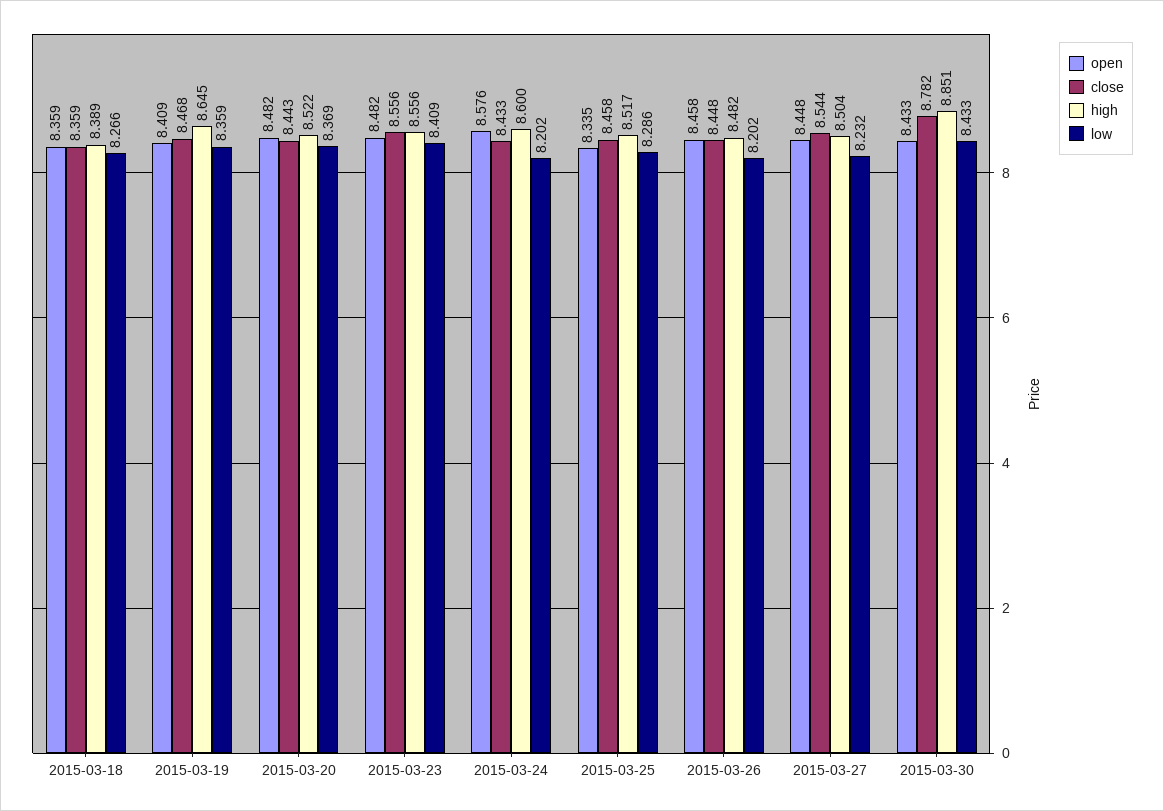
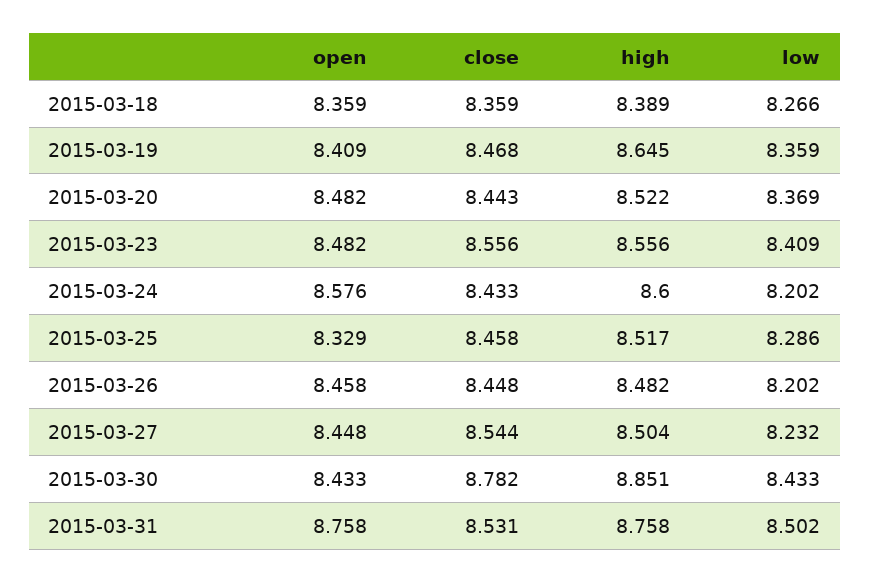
open, 2015-03-25: 8.335 -> 8.329
open, 2015-03-31: none -> 8.758
close, 2015-03-31: none -> 8.531
high, 2015-03-31: none -> 8.758
low, 2015-03-31: none -> 8.502

